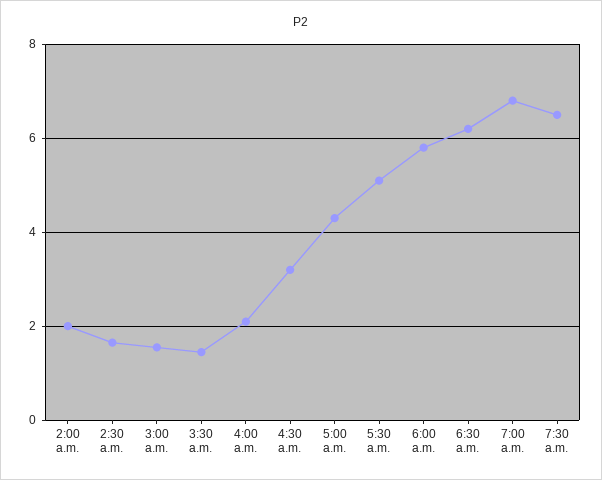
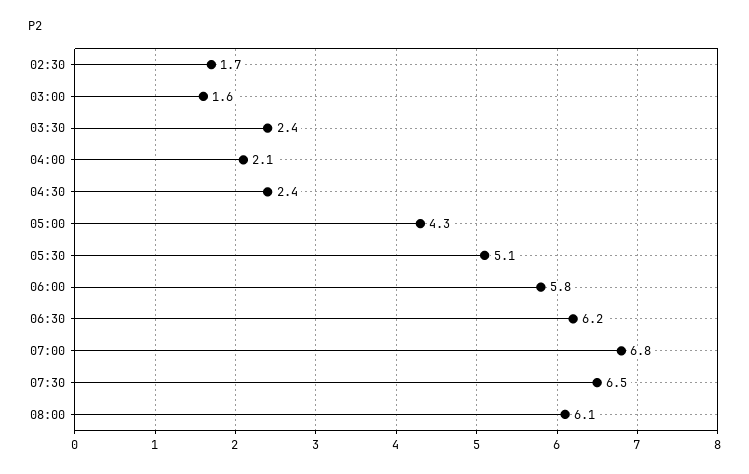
2:00 a.m.: 2 -> none
3:30 a.m.: 1.4 -> 2.4
4:30 a.m.: 3.2 -> 2.4
08:00: none -> 6.1

